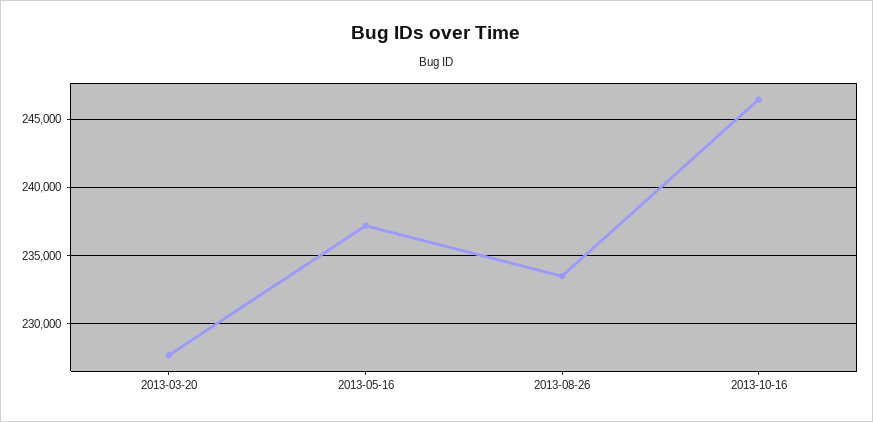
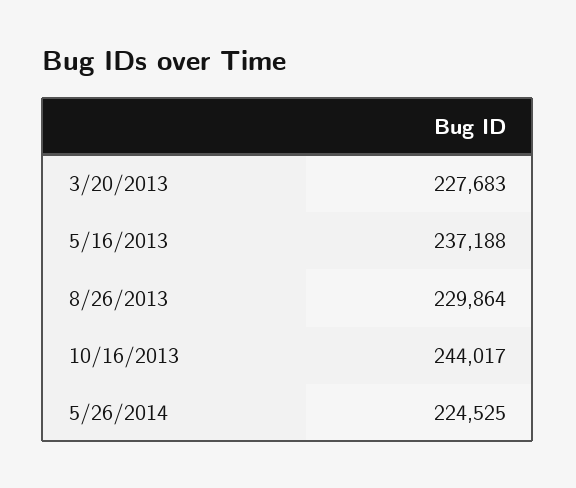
2013-08-26: 233500 -> 229864
2013-10-16: 246500 -> 244017
5/26/2014: none -> 224525

